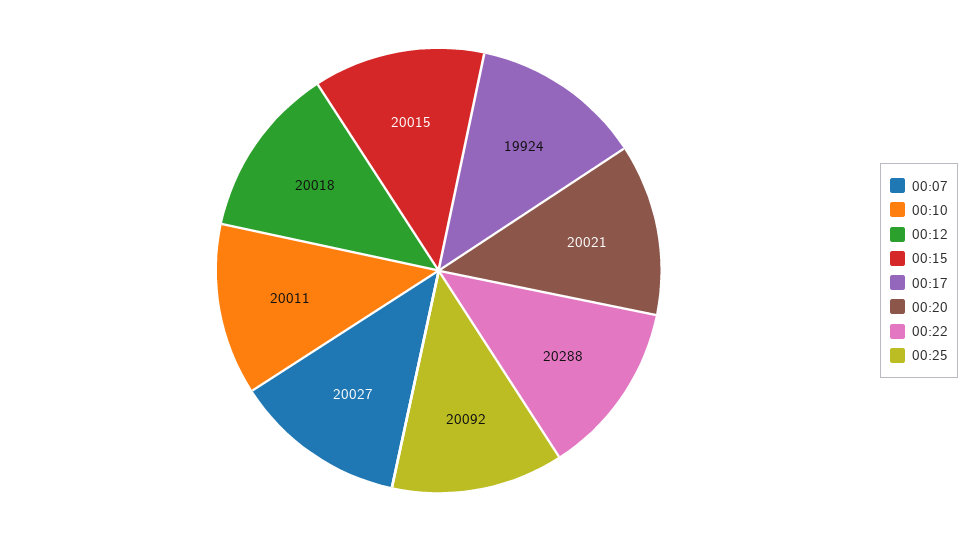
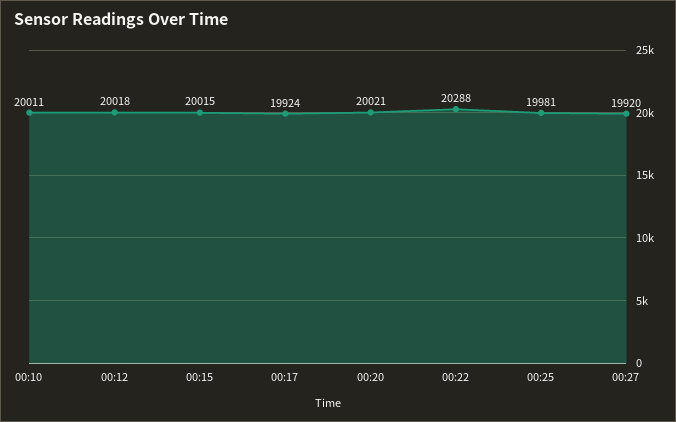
00:07: 20027 -> none
00:25: 20092 -> 19981
00:27: none -> 19920

